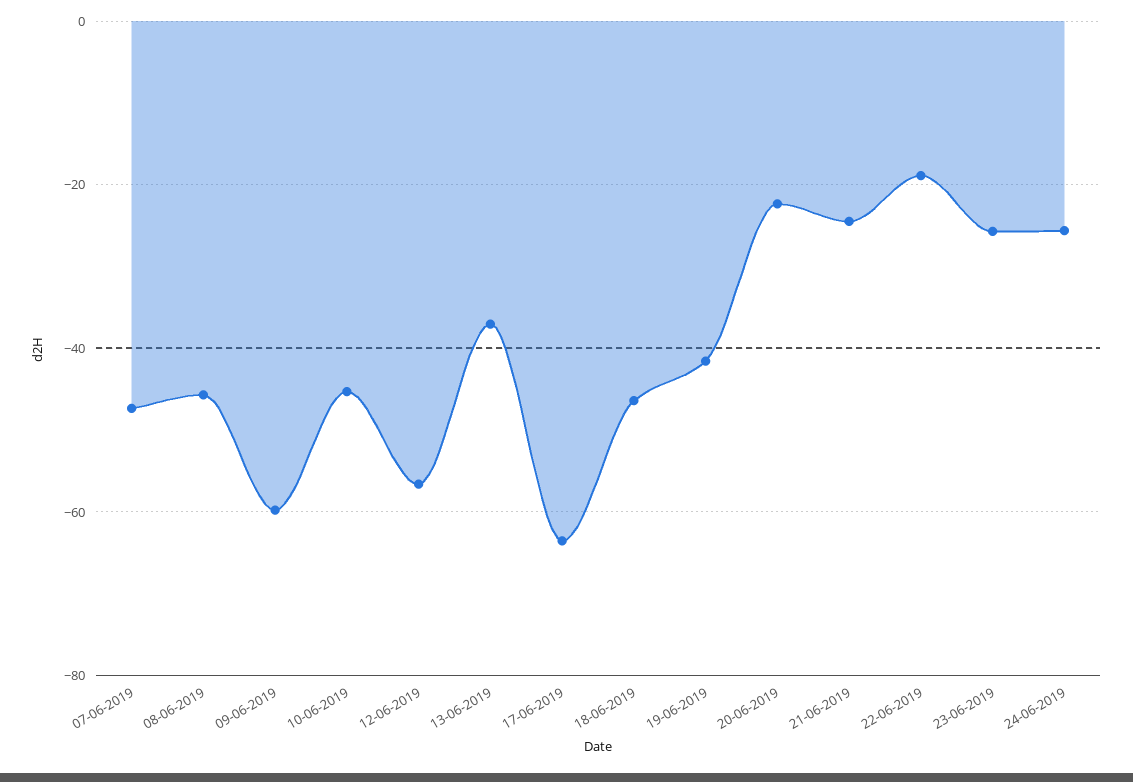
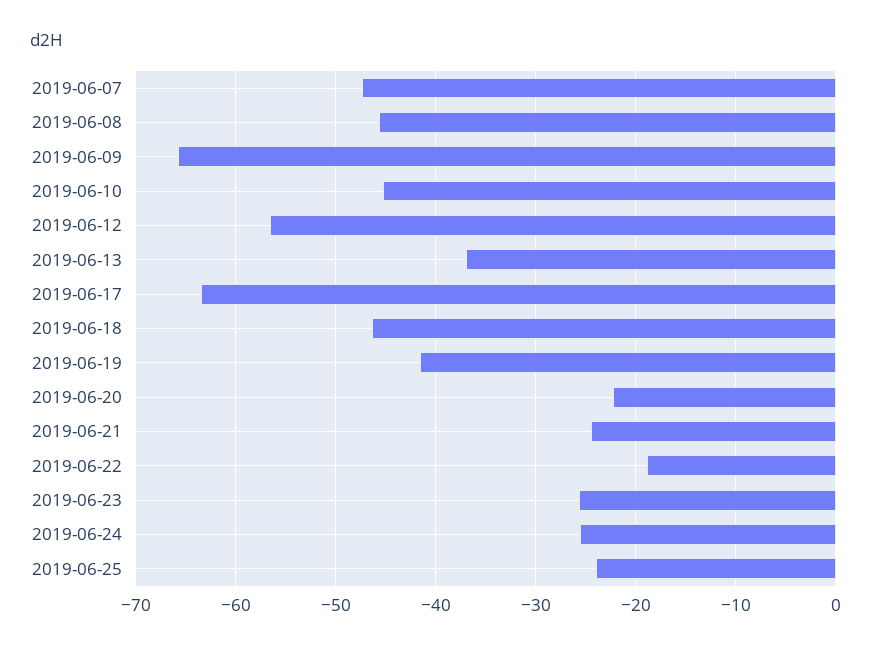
09-06-2019: -60 -> -66
2019-06-25: none -> -24

